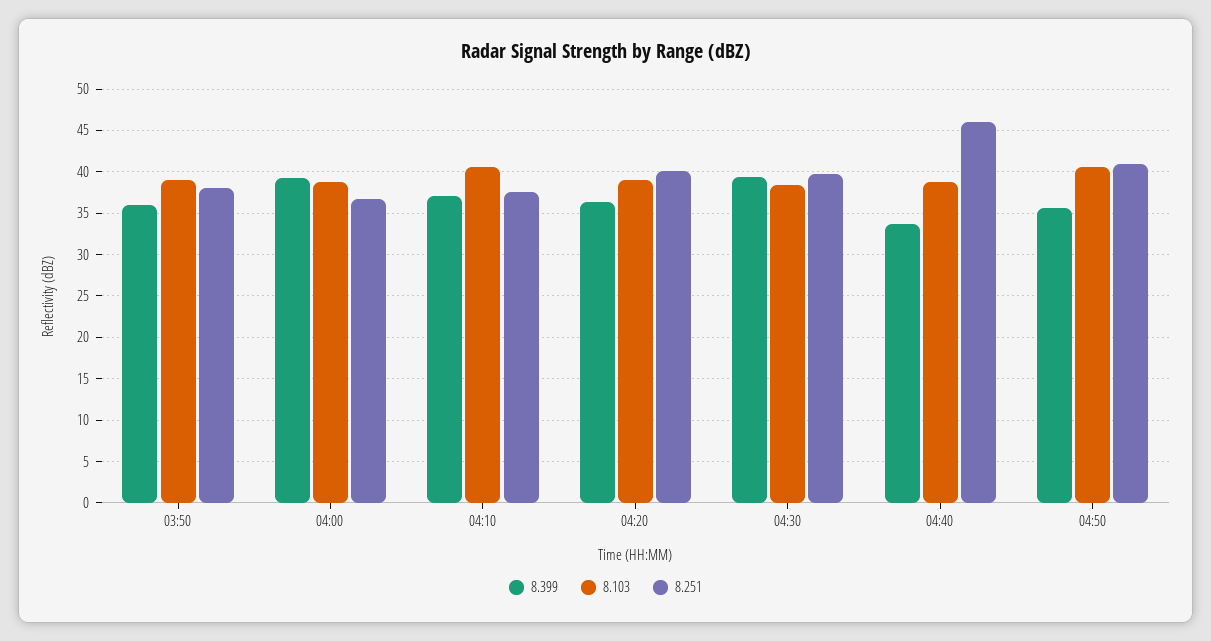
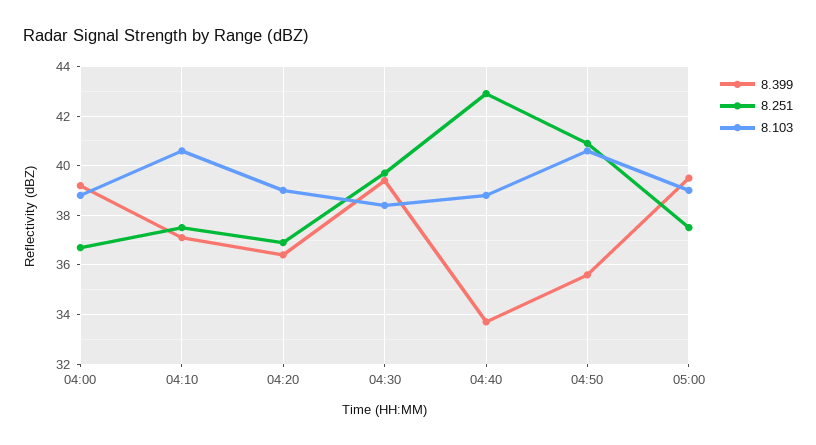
8.399, 03:50: 36 -> none
8.103, 03:50: 39 -> none
8.251, 03:50: 38 -> none
8.251, 04:20: 40 -> 37
8.251, 04:40: 46 -> 43
8.399, 05:00: none -> 39.5
8.251, 05:00: none -> 37.5
8.103, 05:00: none -> 39

